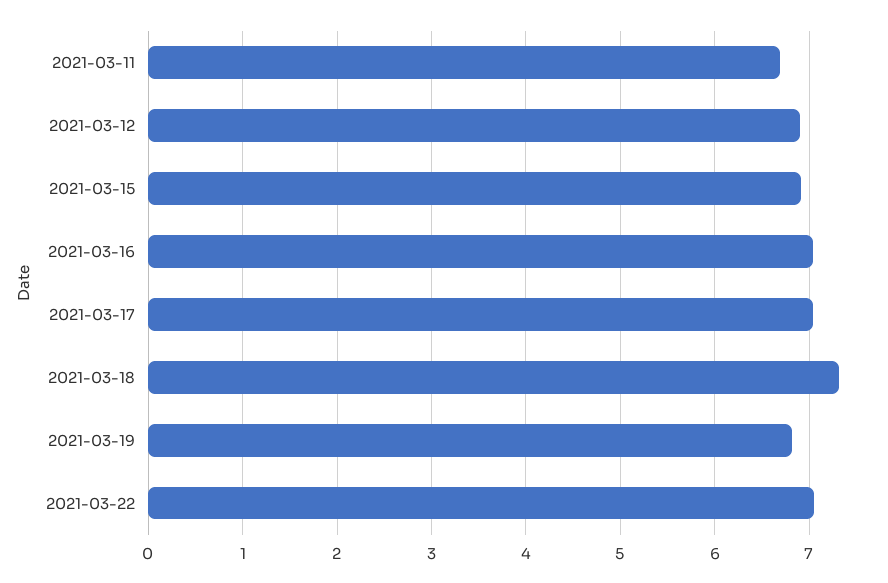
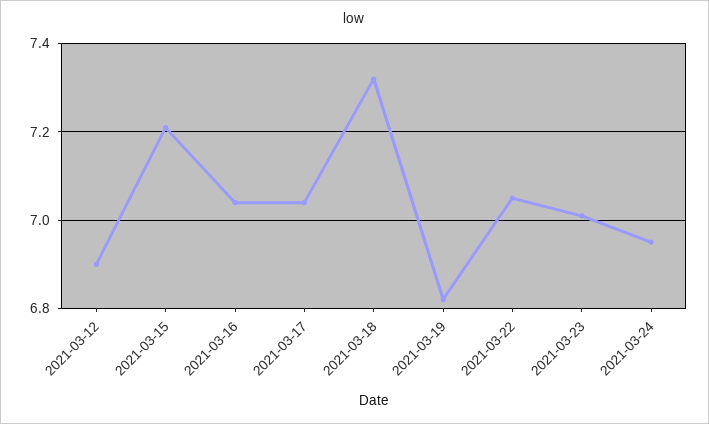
2021-03-11: 6.7 -> none
2021-03-15: 6.9 -> 7.2
2021-03-23: none -> 7
2021-03-24: none -> 6.95

